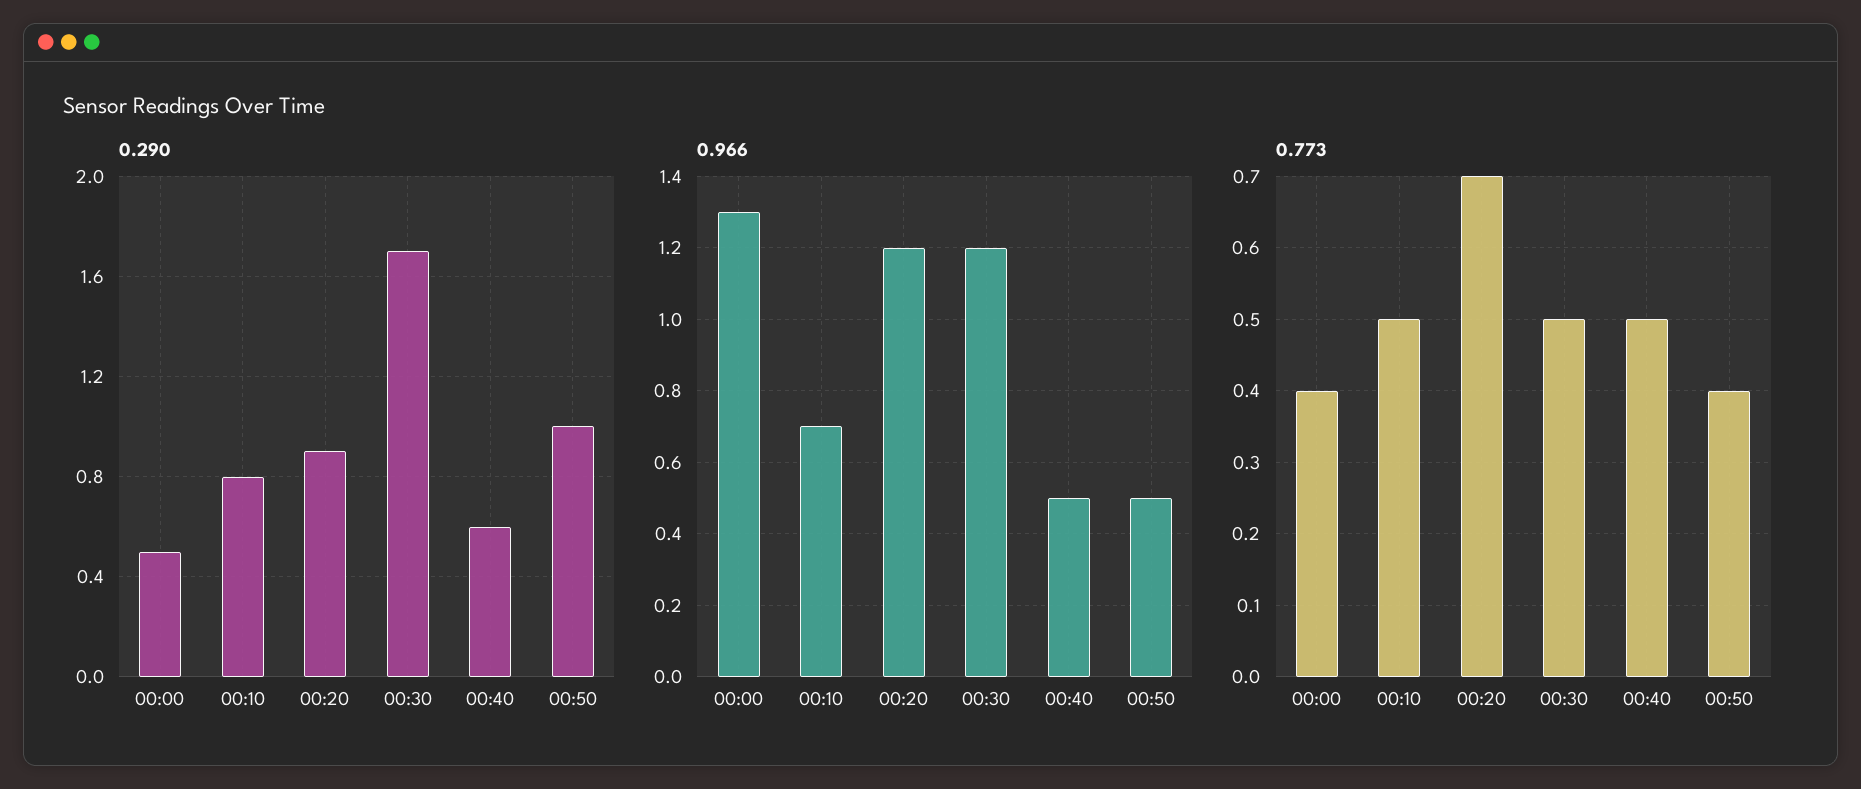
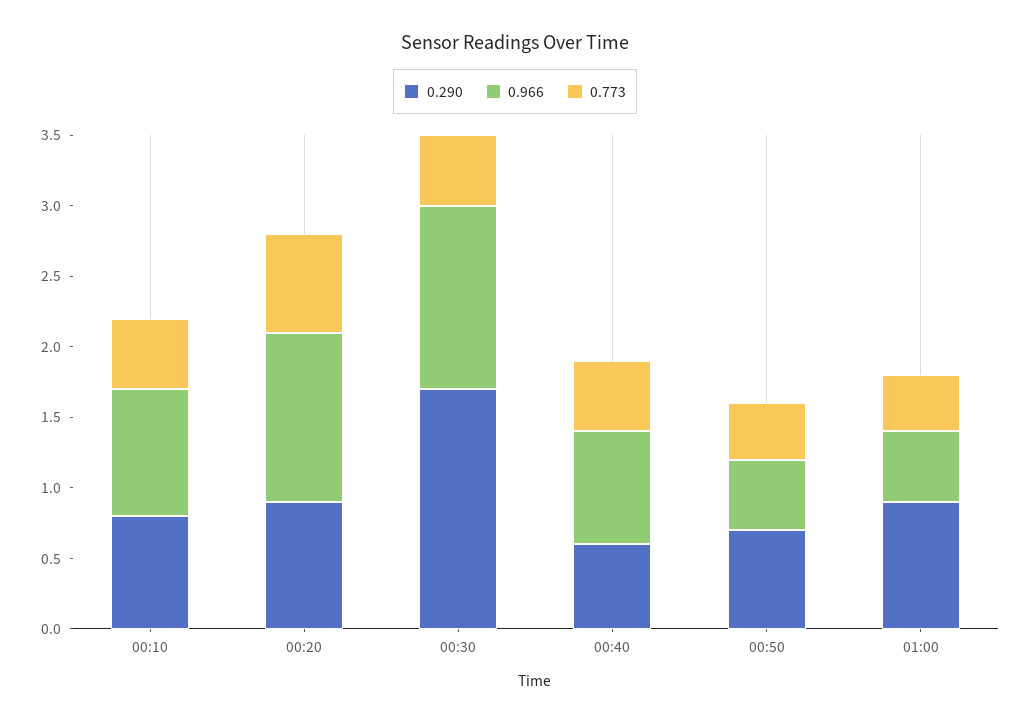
0.290, 00:00: 0.5 -> none
0.290, 00:50: 1 -> 0.7
0.966, 00:00: 1.3 -> none
0.966, 00:10: 0.7 -> 0.9
0.966, 00:30: 1.2 -> 1.3
0.966, 00:40: 0.5 -> 0.8
0.773, 00:00: 0.4 -> none
0.290, 01:00: none -> 0.9
0.966, 01:00: none -> 0.5
0.773, 01:00: none -> 0.4

